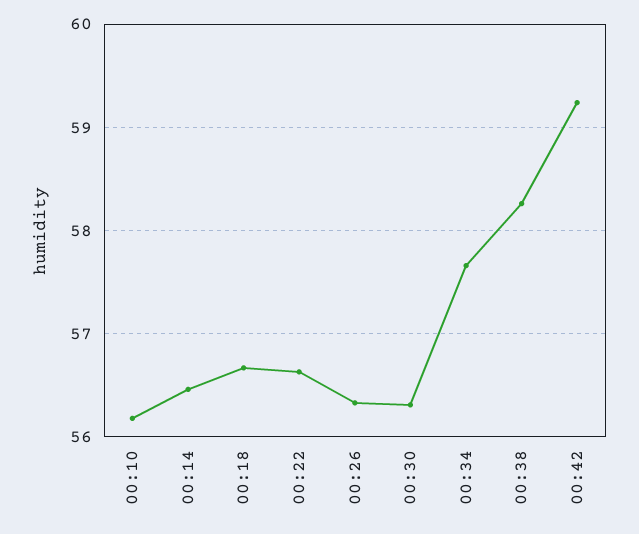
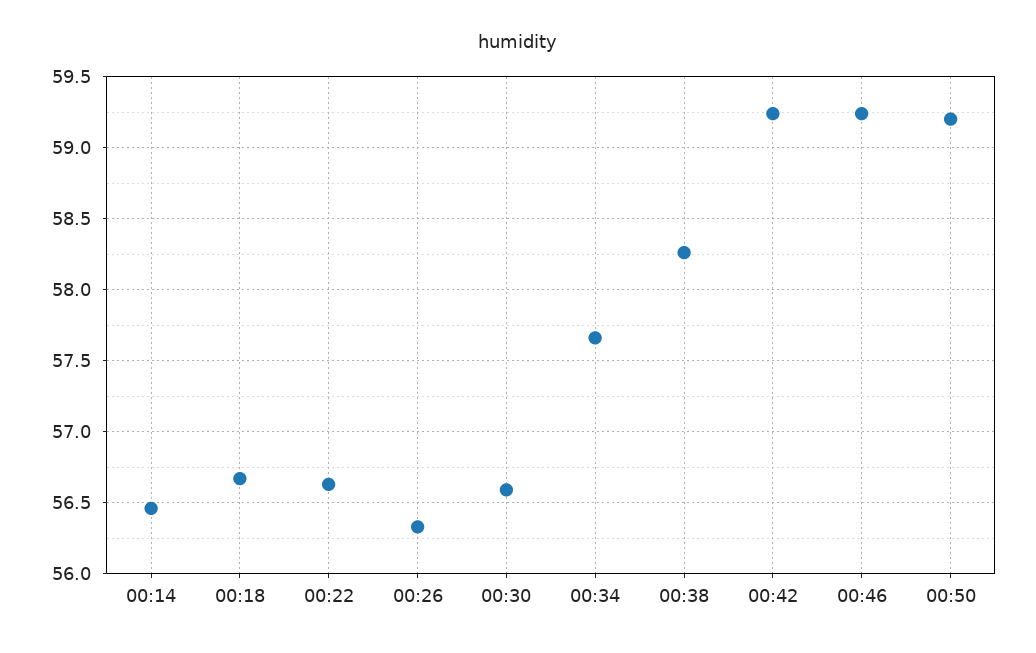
00:10: 56.2 -> none
00:30: 56.3 -> 56.6
00:46: none -> 59.25
00:50: none -> 59.2

